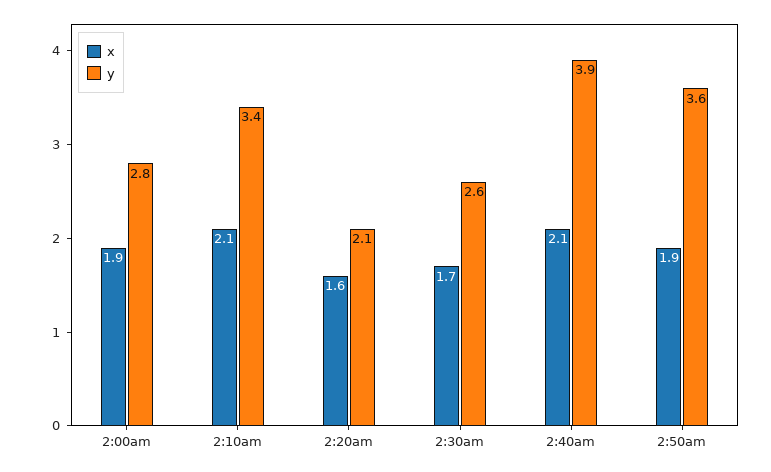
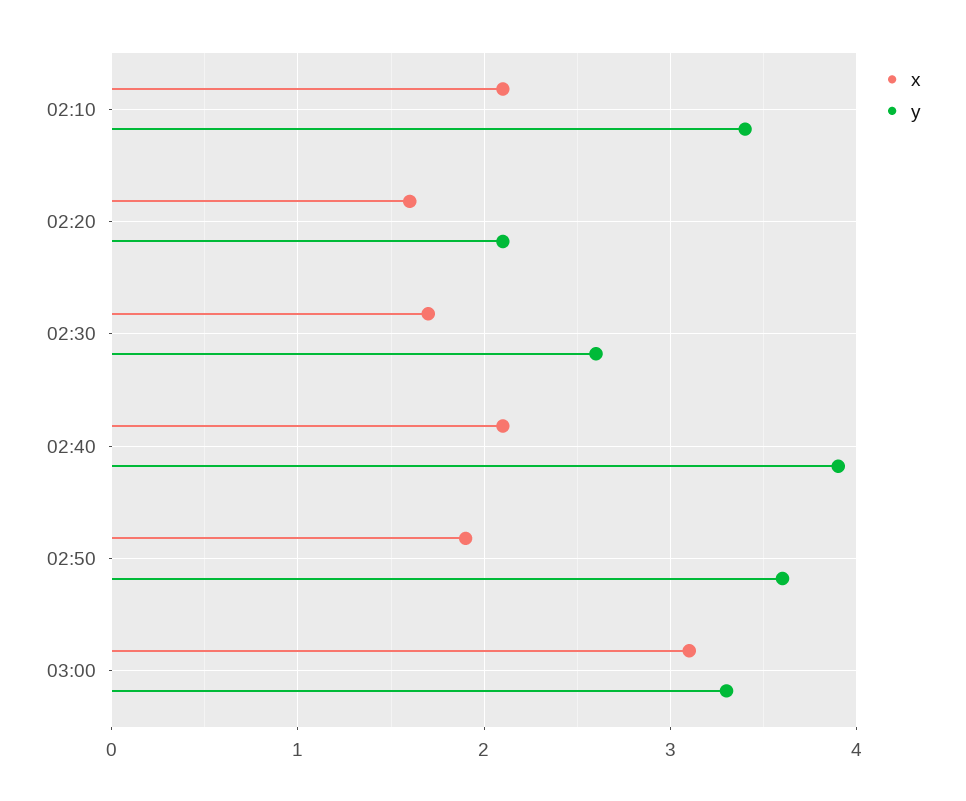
x, 2:00am: 1.9 -> none
y, 2:00am: 2.8 -> none
x, 03:00: none -> 3.1
y, 03:00: none -> 3.3

